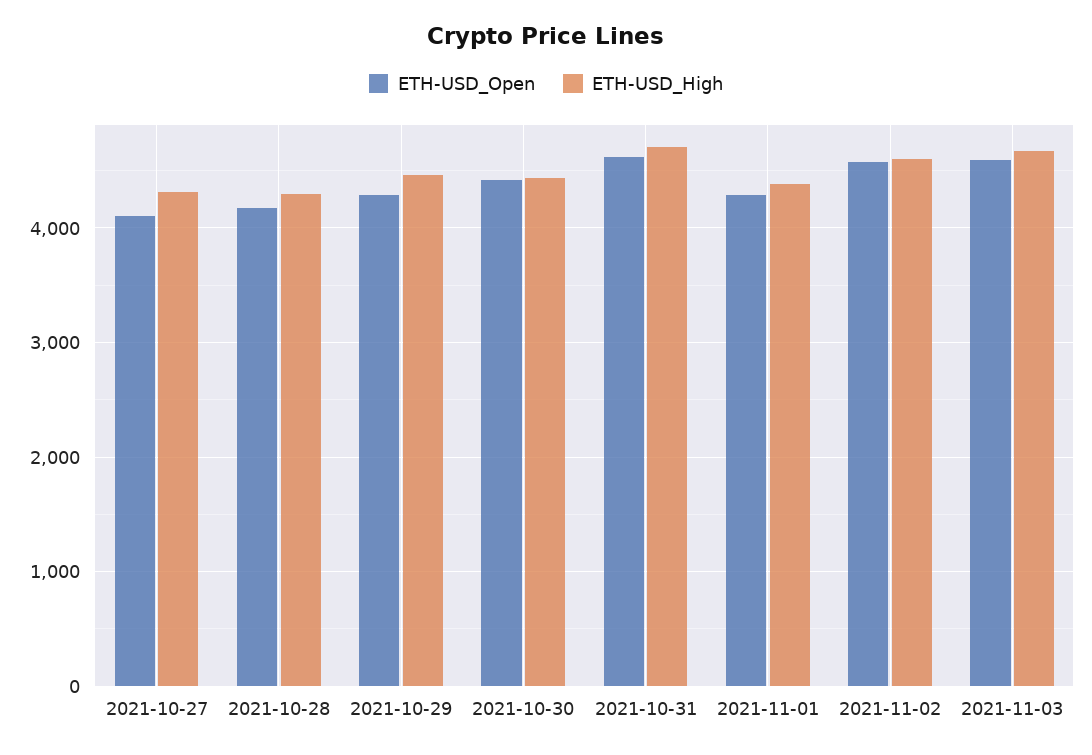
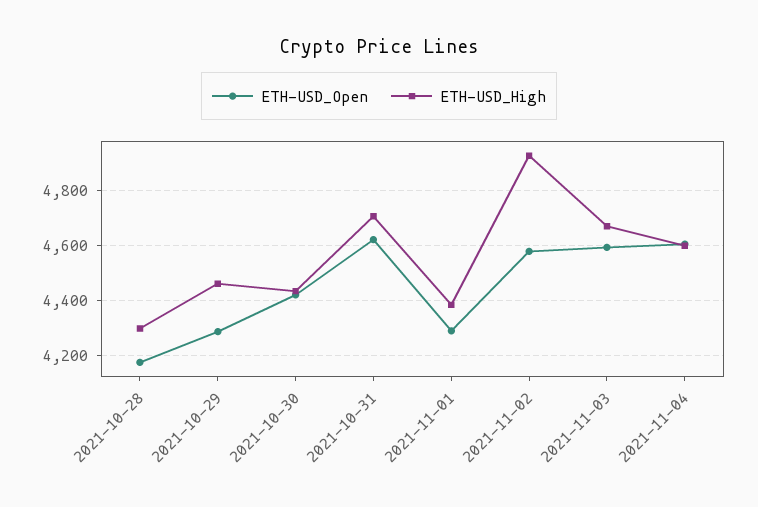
ETH-USD_Open, 2021-10-27: 4100 -> none
ETH-USD_High, 2021-10-27: 4300 -> none
ETH-USD_High, 2021-11-02: 4600 -> 4925
ETH-USD_Open, 2021-11-04: none -> 4600
ETH-USD_High, 2021-11-04: none -> 4600

